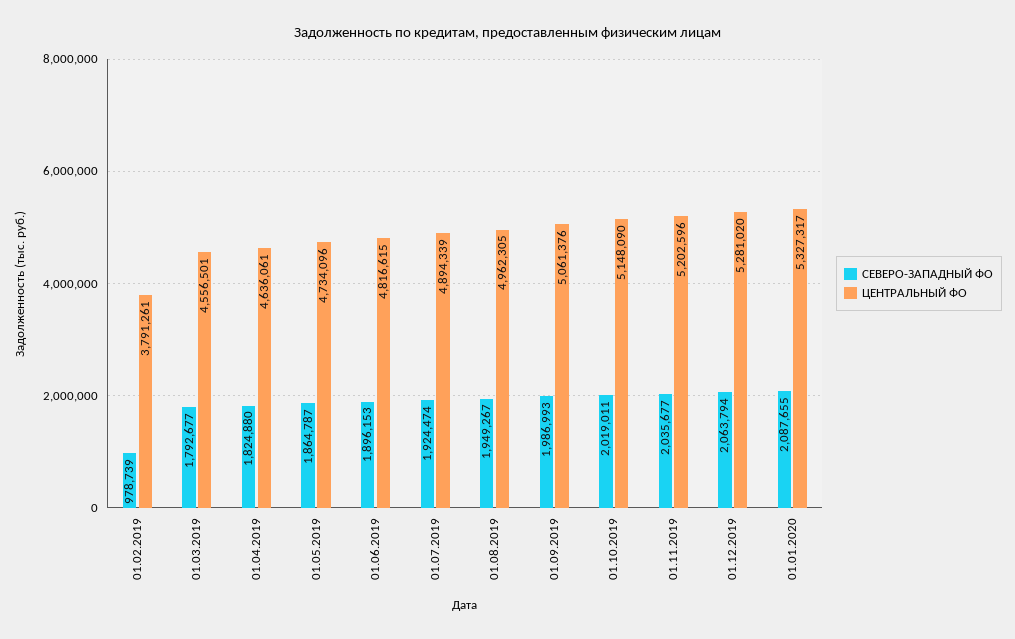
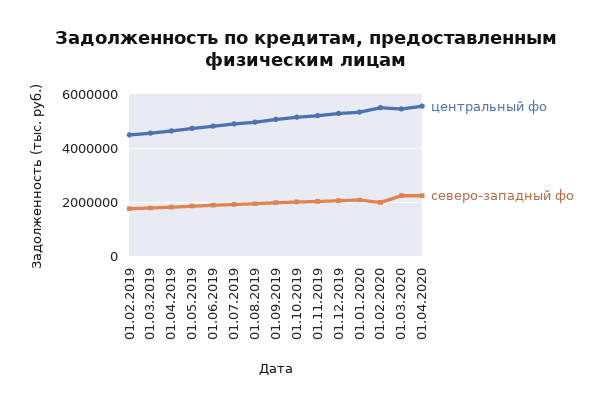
СЕВЕРО-ЗАПАДНЫЙ ФО, 01.02.2019: 978739 -> 1750000
ЦЕНТРАЛЬНЫЙ ФО, 01.02.2019: 3791261 -> 4500000
ЦЕНТРАЛЬНЫЙ ФО, 01.02.2020: none -> 5500000
СЕВЕРО-ЗАПАДНЫЙ ФО, 01.02.2020: none -> 2000000
ЦЕНТРАЛЬНЫЙ ФО, 01.03.2020: none -> 5500000
СЕВЕРО-ЗАПАДНЫЙ ФО, 01.03.2020: none -> 2250000
ЦЕНТРАЛЬНЫЙ ФО, 01.04.2020: none -> 5500000
СЕВЕРО-ЗАПАДНЫЙ ФО, 01.04.2020: none -> 2250000

